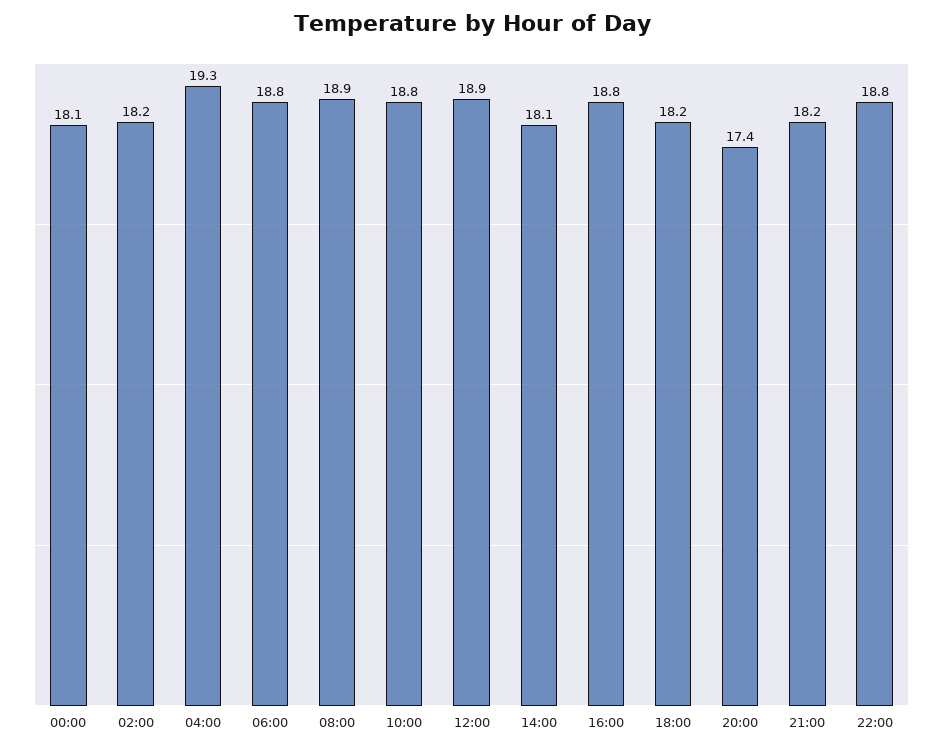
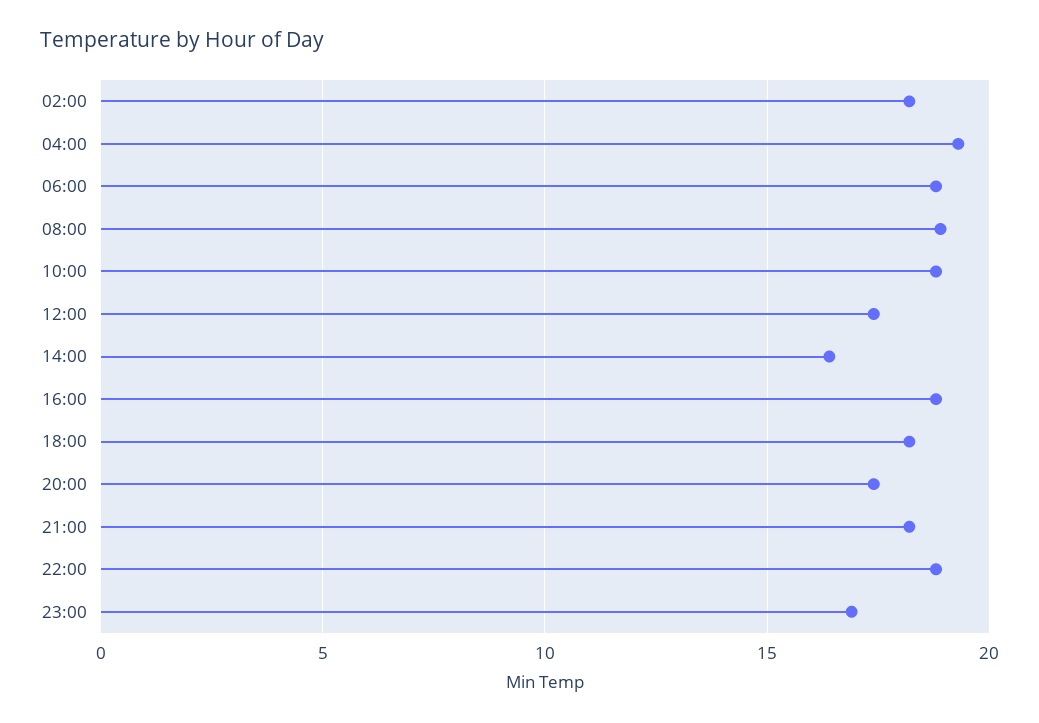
00:00: 18.1 -> none
12:00: 18.9 -> 17.5
14:00: 18.1 -> 16.5
23:00: none -> 17

